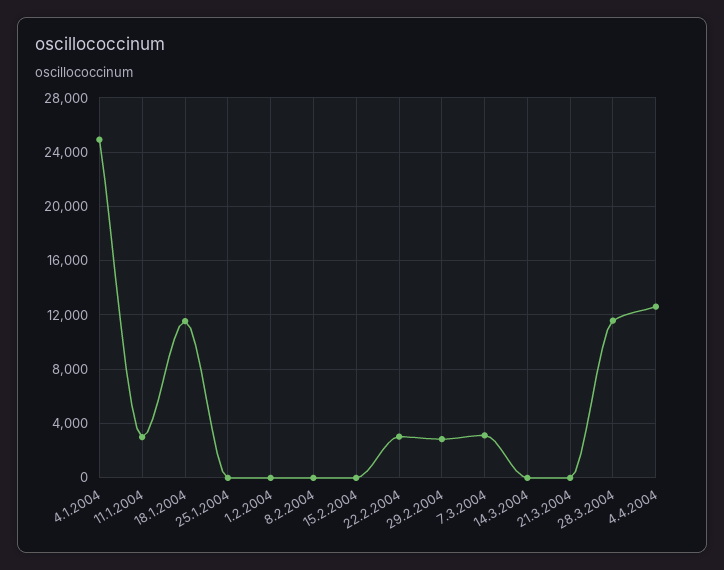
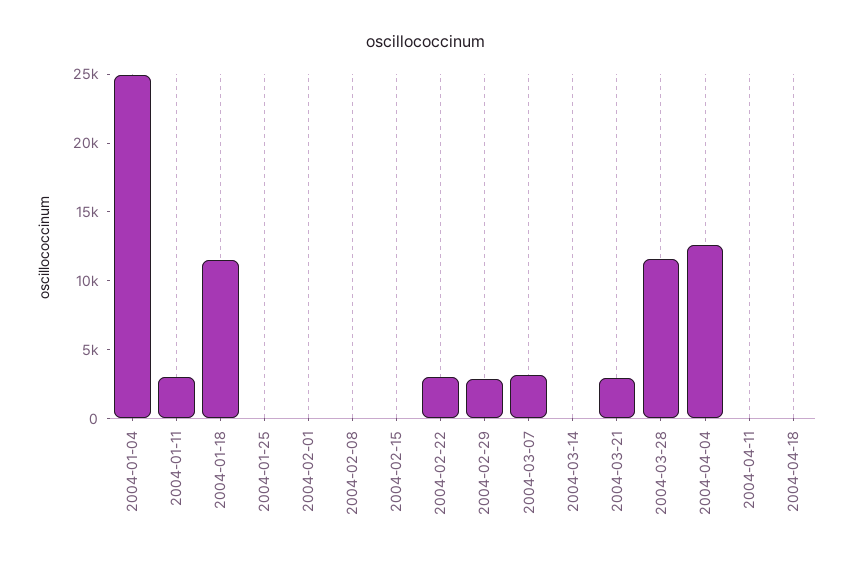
21.3.2004: 0 -> 3000
2004-04-11: none -> 0
2004-04-18: none -> 0

